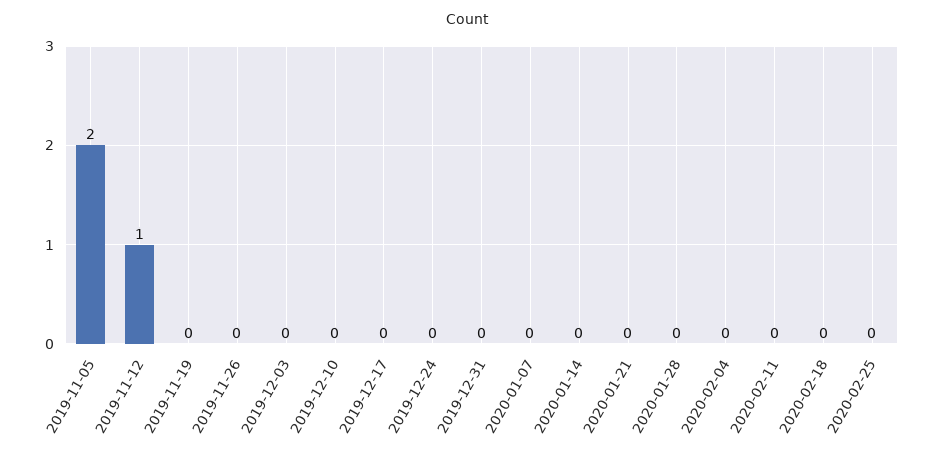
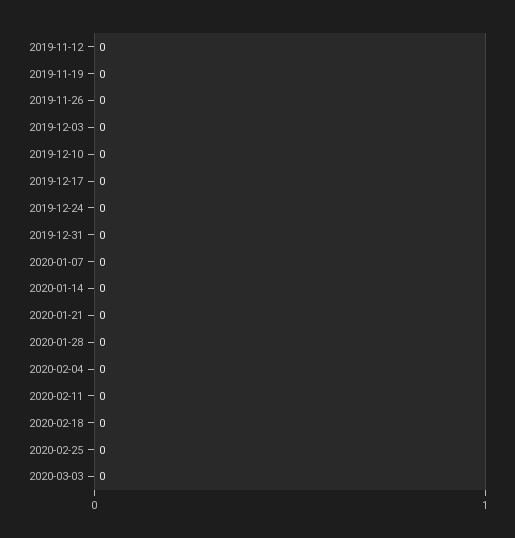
2019-11-05: 2 -> none
2019-11-12: 1 -> 0
2020-03-03: none -> 0

